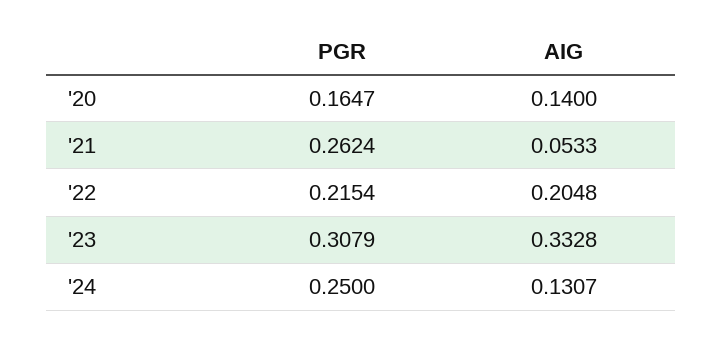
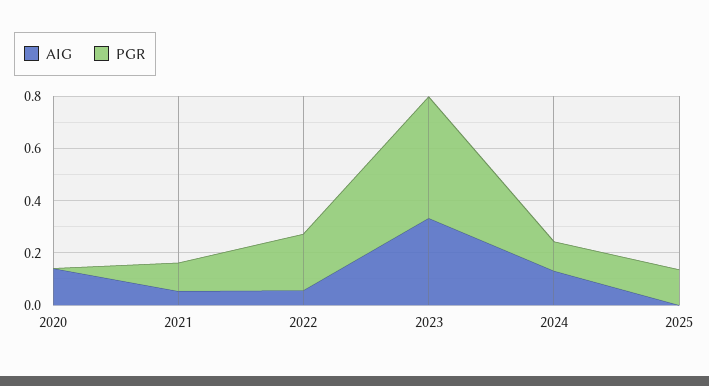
PGR, '20: 0.1647 -> 0
PGR, '21: 0.2624 -> 0.1
AIG, '22: 0.2048 -> 0.05
PGR, '23: 0.3079 -> 0.45
PGR, '24: 0.25 -> 0.1
AIG, 2025: none -> 0
PGR, 2025: none -> 0.15

